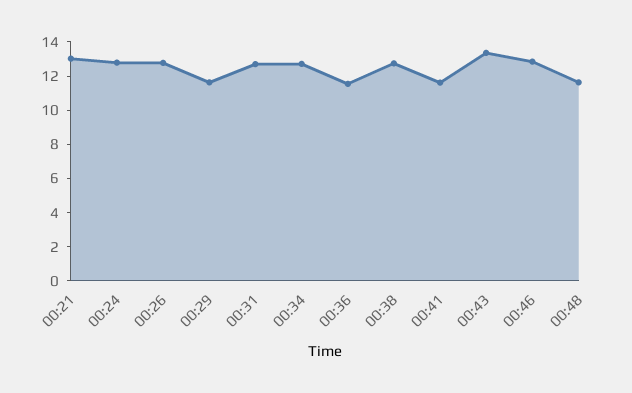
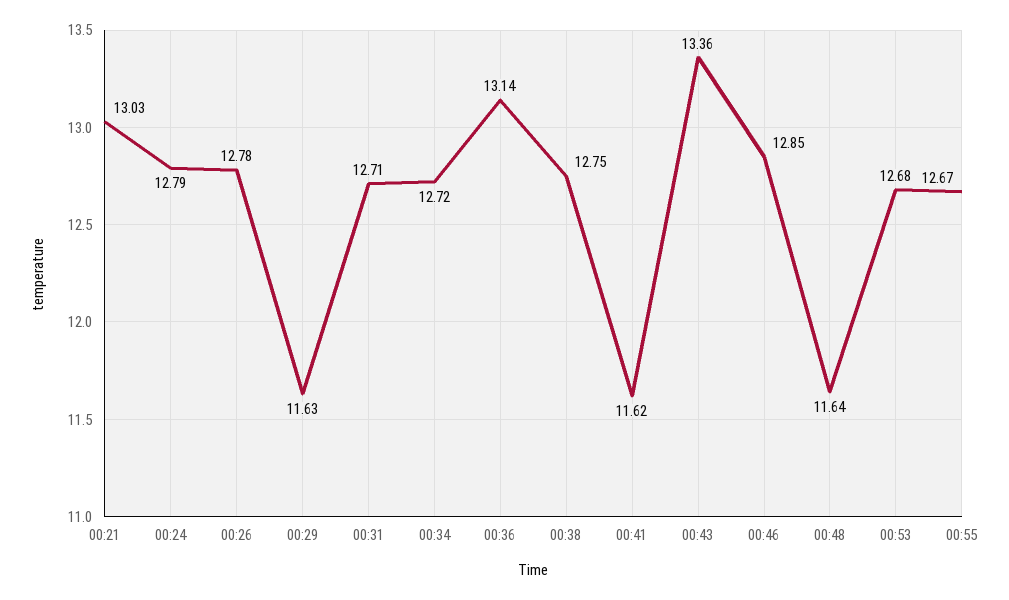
00:36: 11.5 -> 13.14
00:53: none -> 12.68
00:55: none -> 12.67

